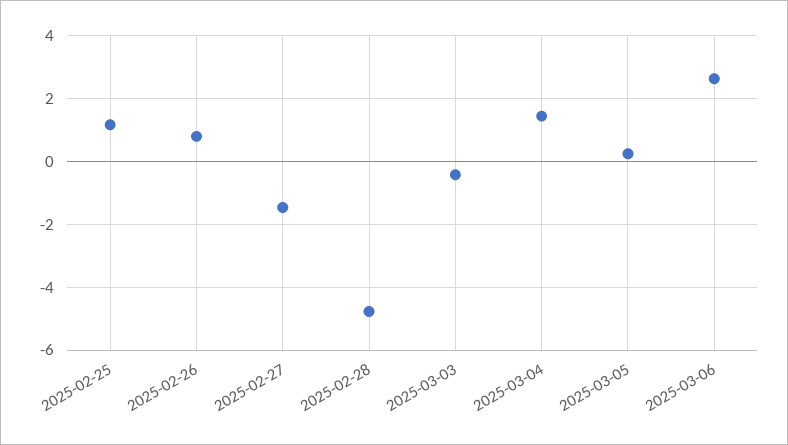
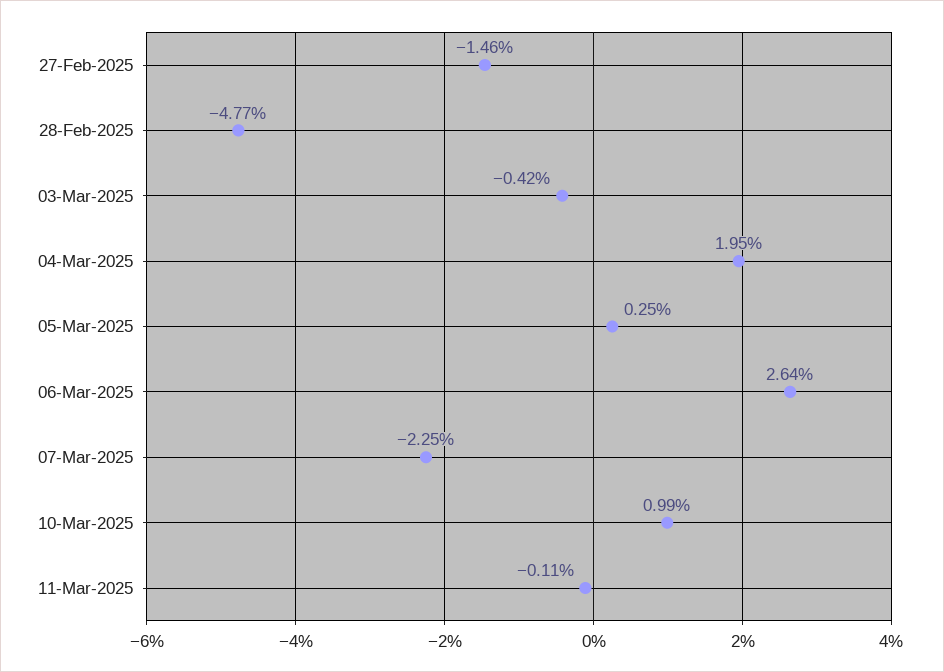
2025-02-25: 1.2 -> none
2025-02-26: 0.8 -> none
2025-03-04: 1.4 -> 1.95
07-Mar-2025: none -> -2.25
10-Mar-2025: none -> 0.99
11-Mar-2025: none -> -0.11

